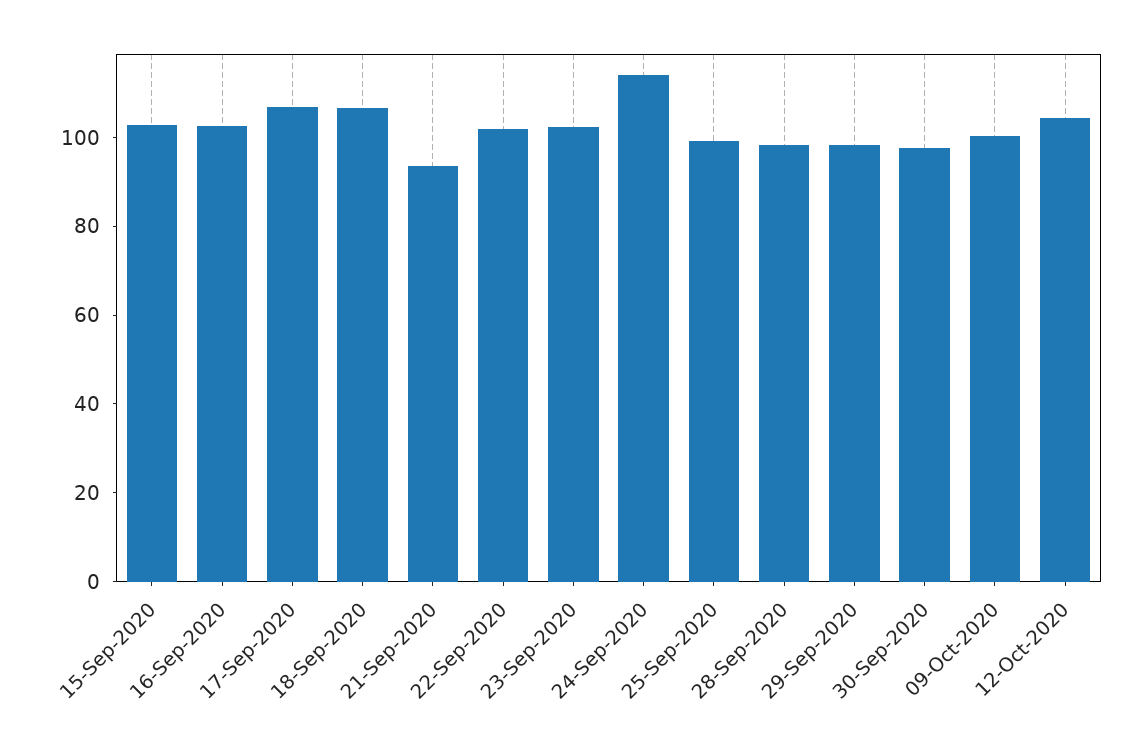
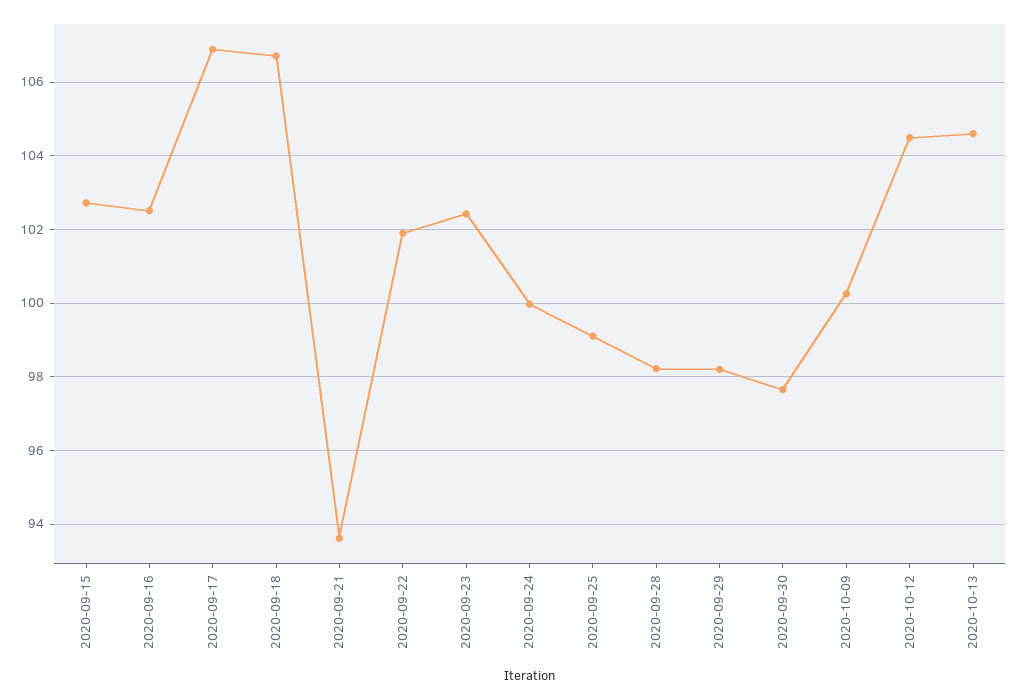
24-Sep-2020: 115 -> 100
2020-10-13: none -> 104.6

